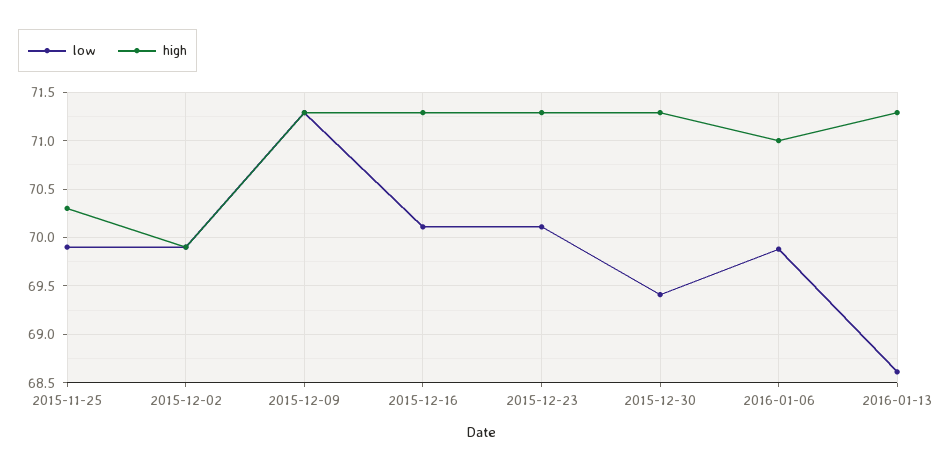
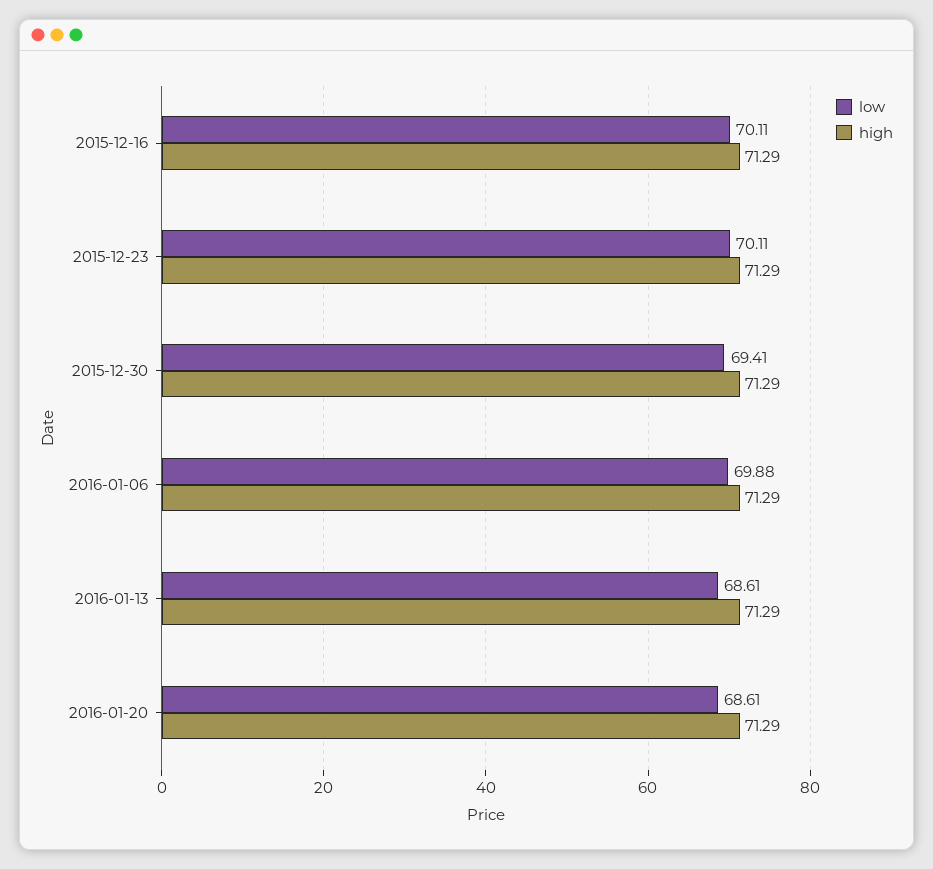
low, 2015-11-25: 69.9 -> none
high, 2015-11-25: 70.3 -> none
low, 2015-12-02: 69.9 -> none
high, 2015-12-02: 69.9 -> none
low, 2015-12-09: 71.3 -> none
high, 2015-12-09: 71.3 -> none
high, 2016-01-06: 71 -> 71.29
low, 2016-01-20: none -> 68.61
high, 2016-01-20: none -> 71.29

